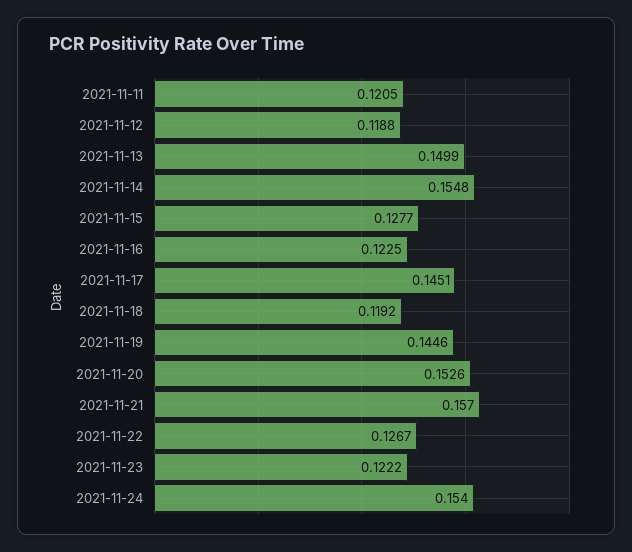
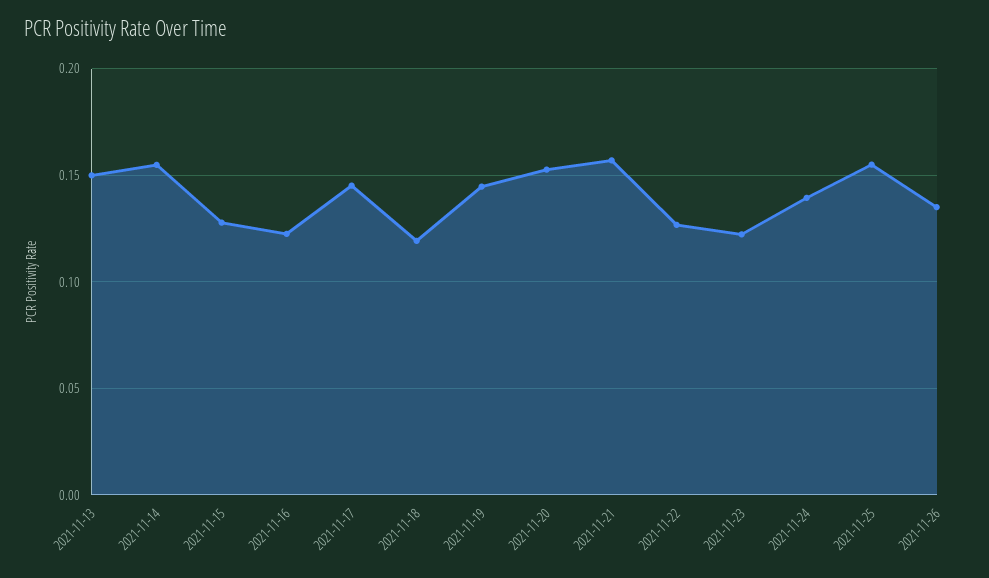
2021-11-11: 0.1205 -> none
2021-11-12: 0.1188 -> none
2021-11-24: 0.154 -> 0.14
2021-11-25: none -> 0.155
2021-11-26: none -> 0.135

